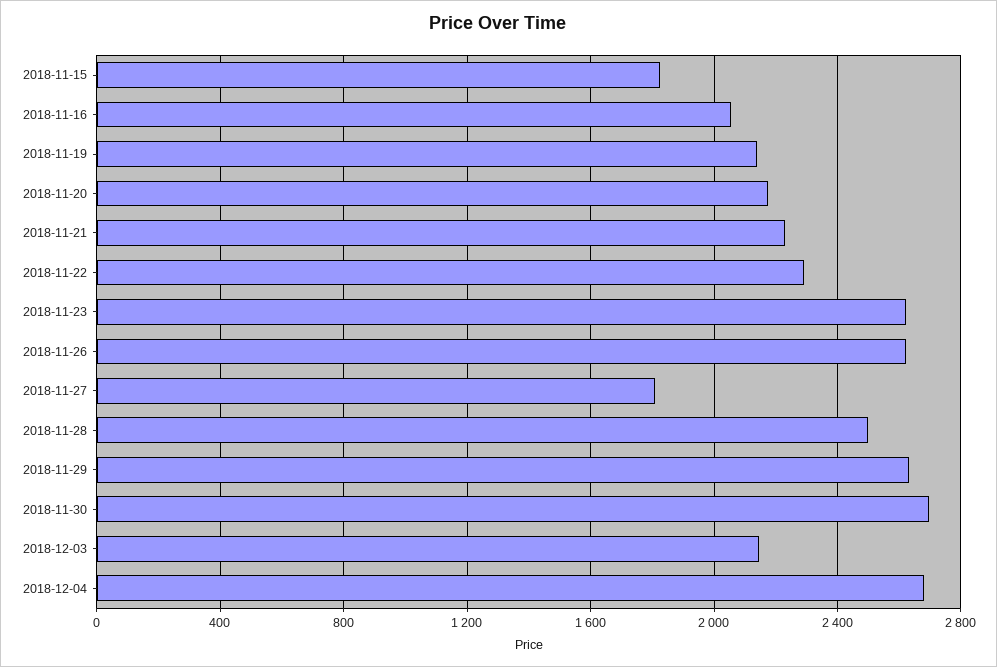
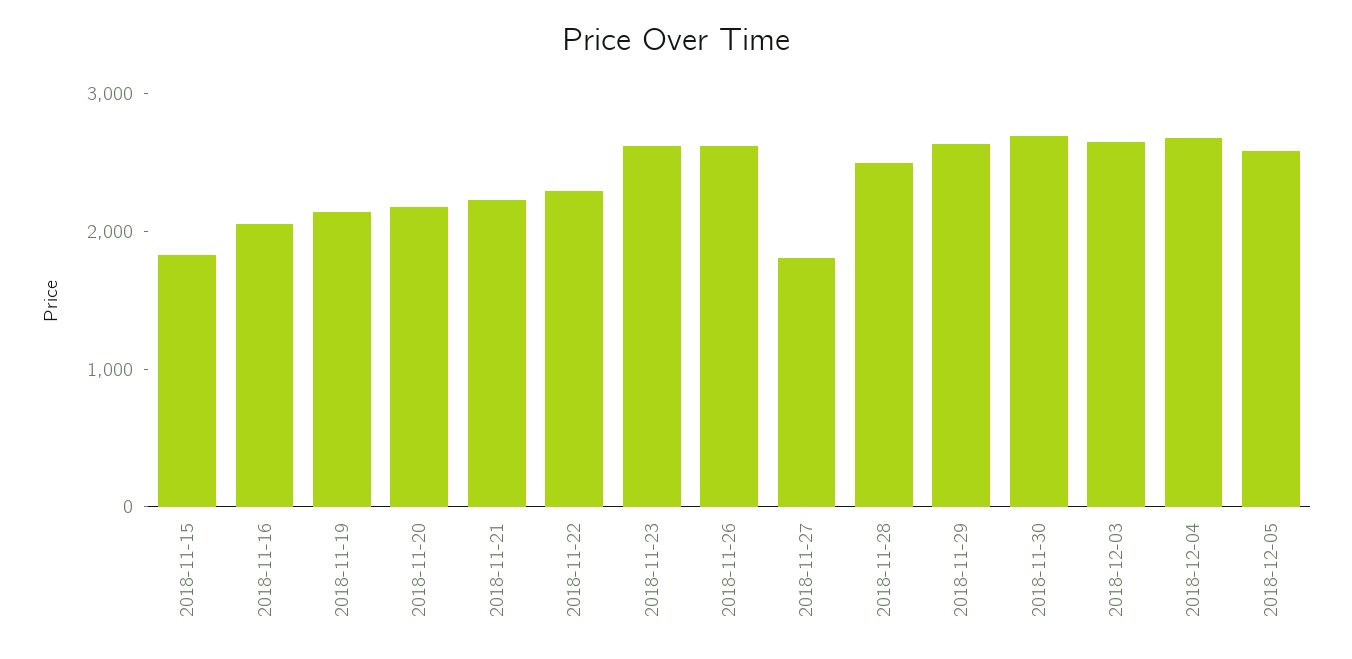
2018-12-03: 2150 -> 2600
2018-12-05: none -> 2600

